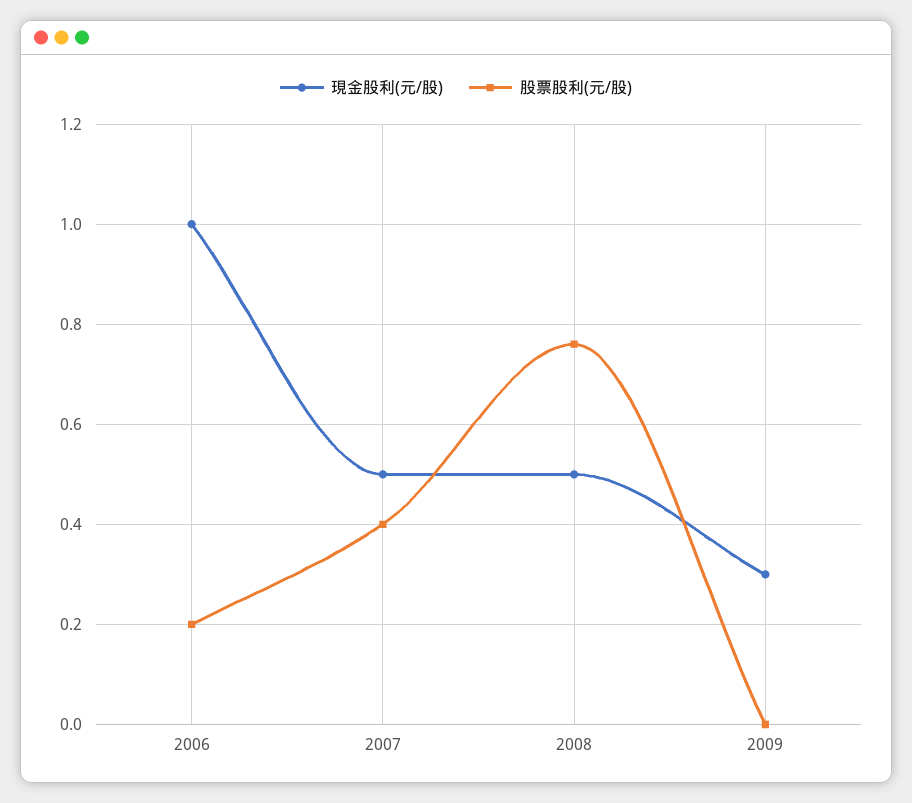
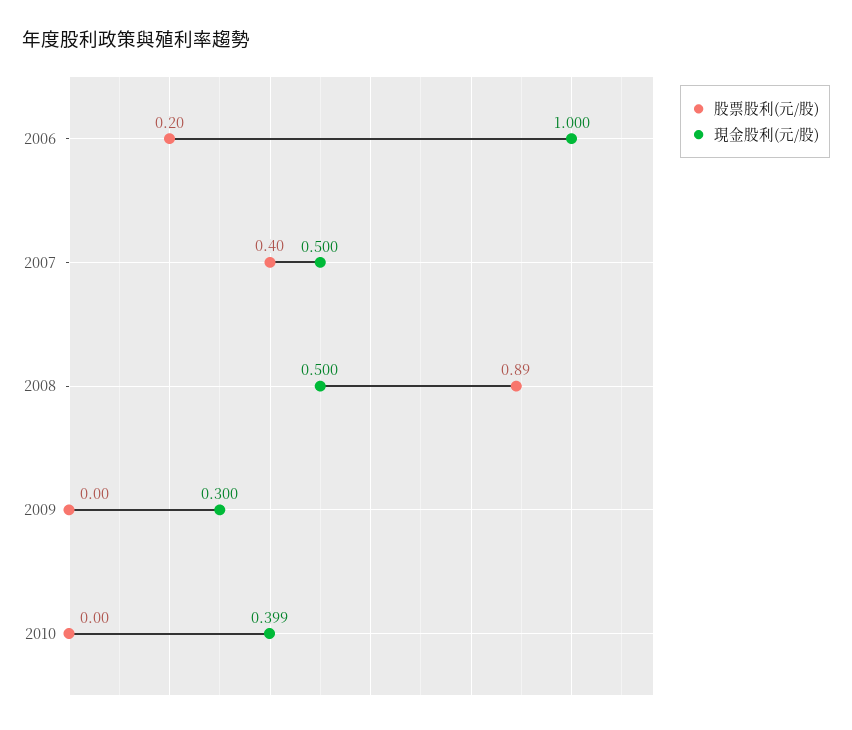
股票股利(元/股), 2008: 0.75 -> 0.89
股票股利(元/股), 2010: none -> 0
現金股利(元/股), 2010: none -> 0.399

